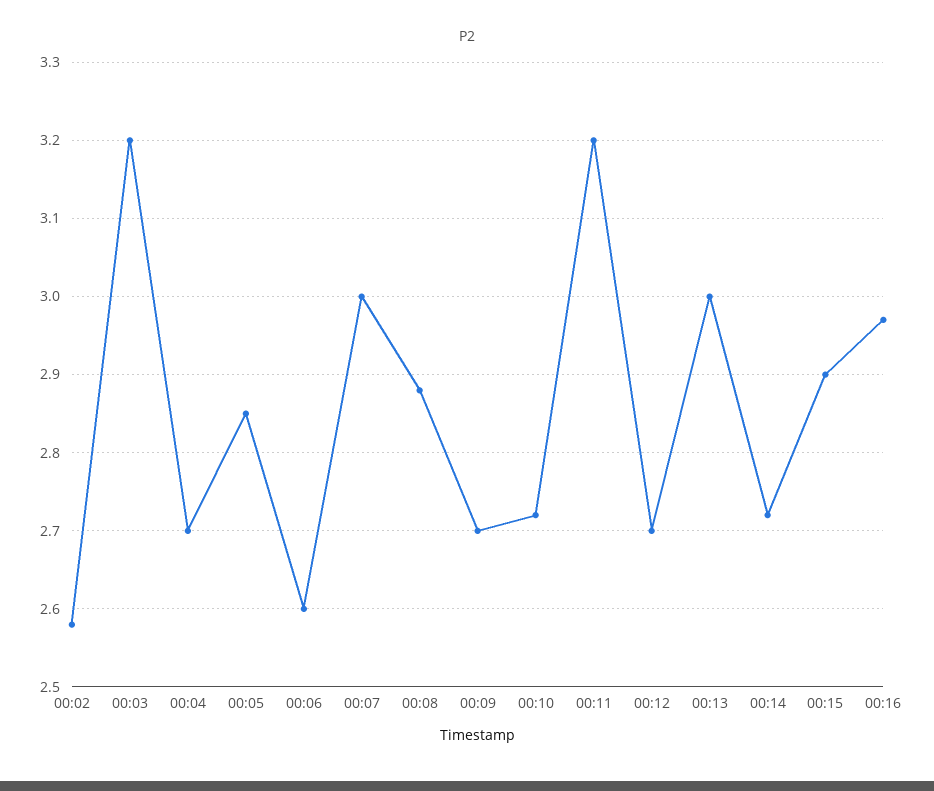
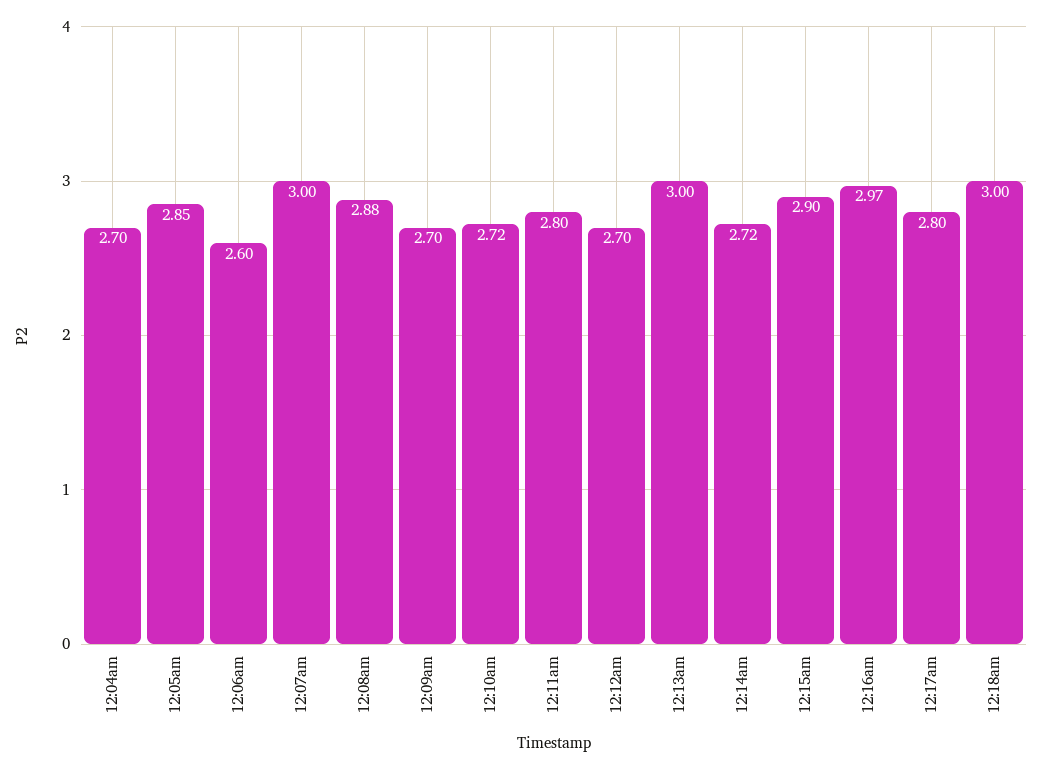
00:02: 2.58 -> none
00:03: 3.2 -> none
00:11: 3.2 -> 2.8
12:17am: none -> 2.8
12:18am: none -> 3

